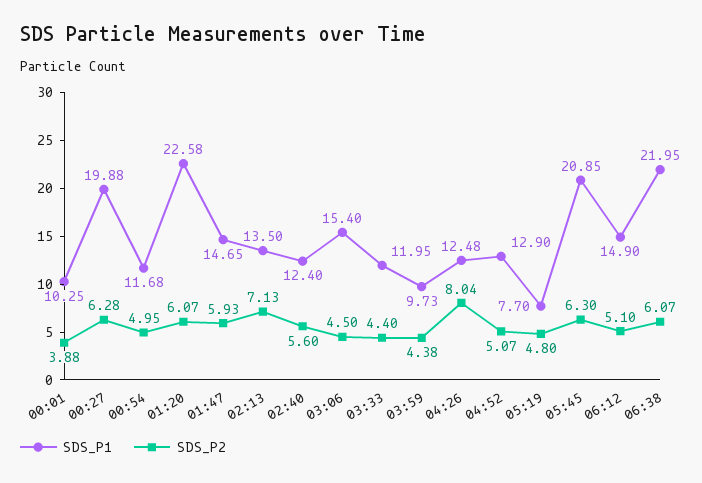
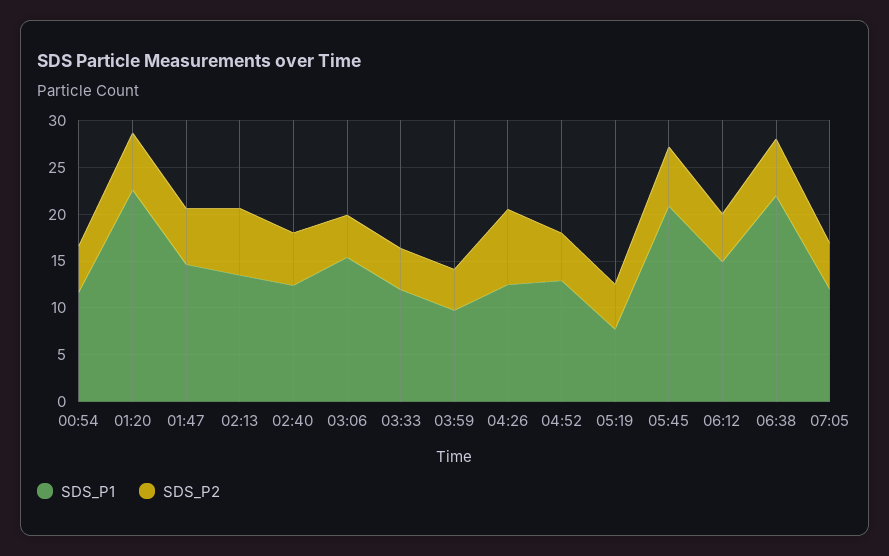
SDS_P1, 00:01: 10.25 -> none
SDS_P2, 00:01: 3.88 -> none
SDS_P1, 00:27: 19.88 -> none
SDS_P2, 00:27: 6.28 -> none
SDS_P1, 07:05: none -> 12
SDS_P2, 07:05: none -> 5

